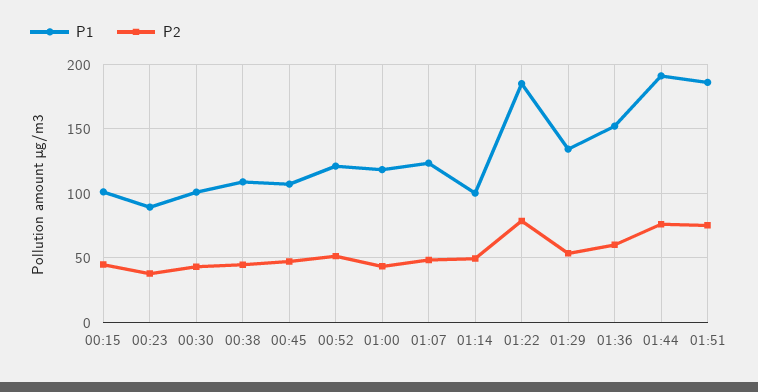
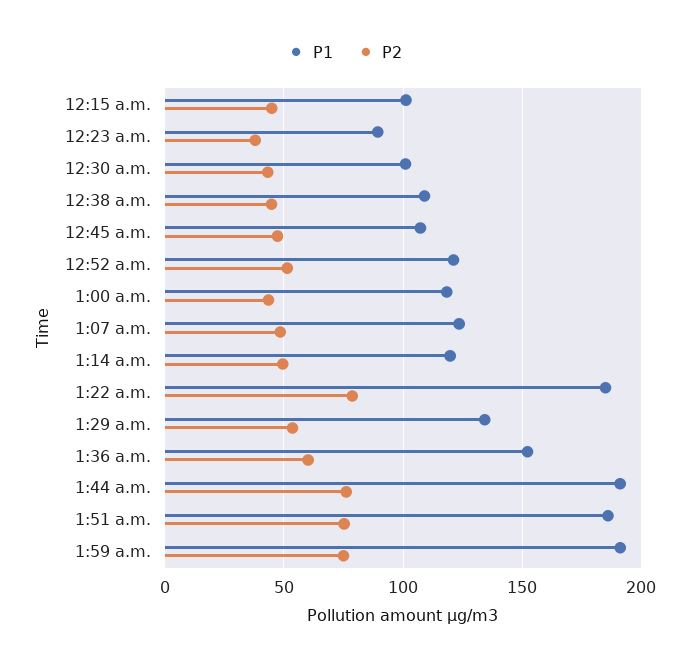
P1, 01:14: 100 -> 120
P1, 1:59 a.m.: none -> 190
P2, 1:59 a.m.: none -> 75

